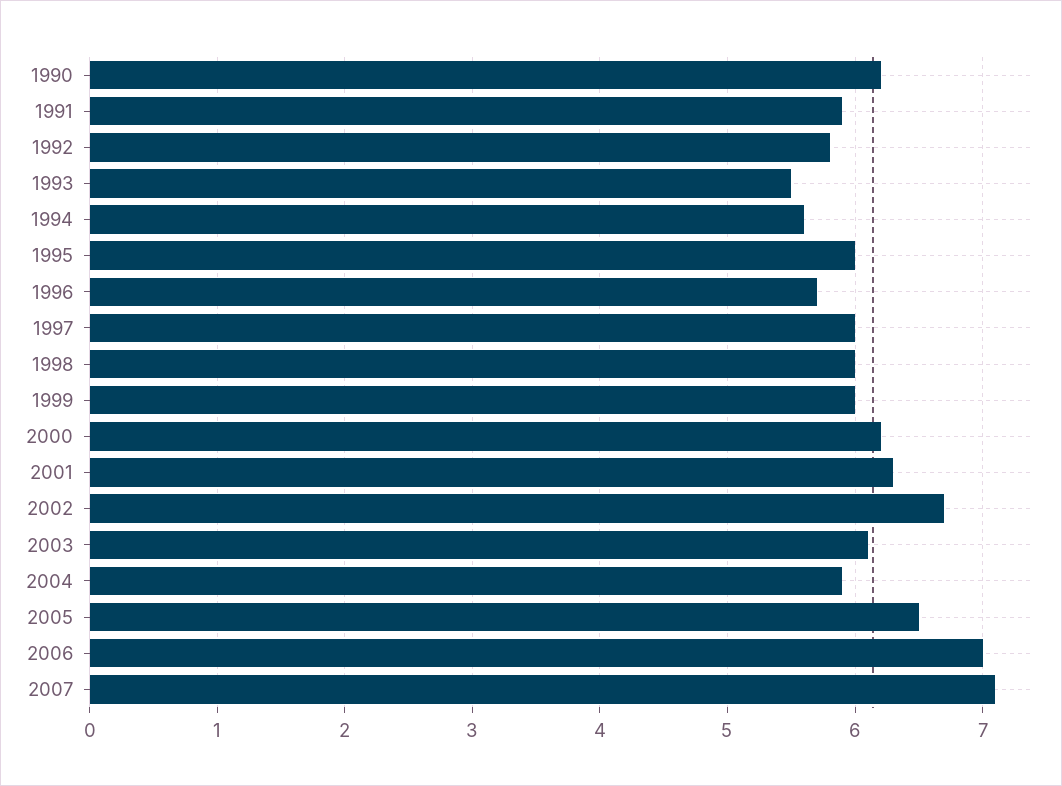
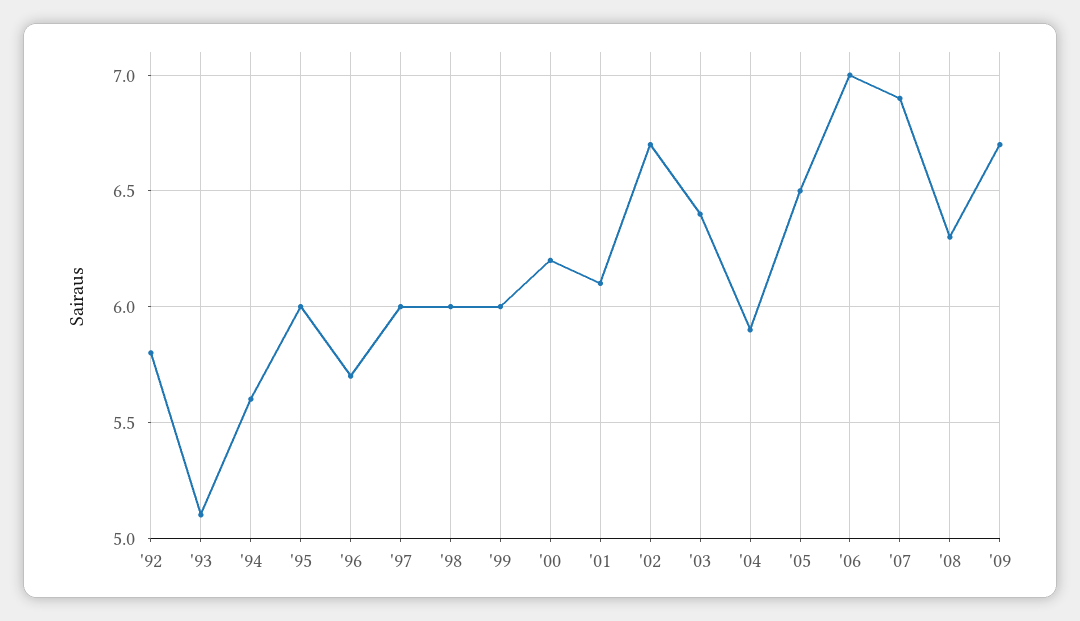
1990: 6.2 -> none
1991: 5.9 -> none
1993: 5.5 -> 5.1
2001: 6.3 -> 6.1
2003: 6.1 -> 6.4
2007: 7.1 -> 6.9
'08: none -> 6.3
'09: none -> 6.7

